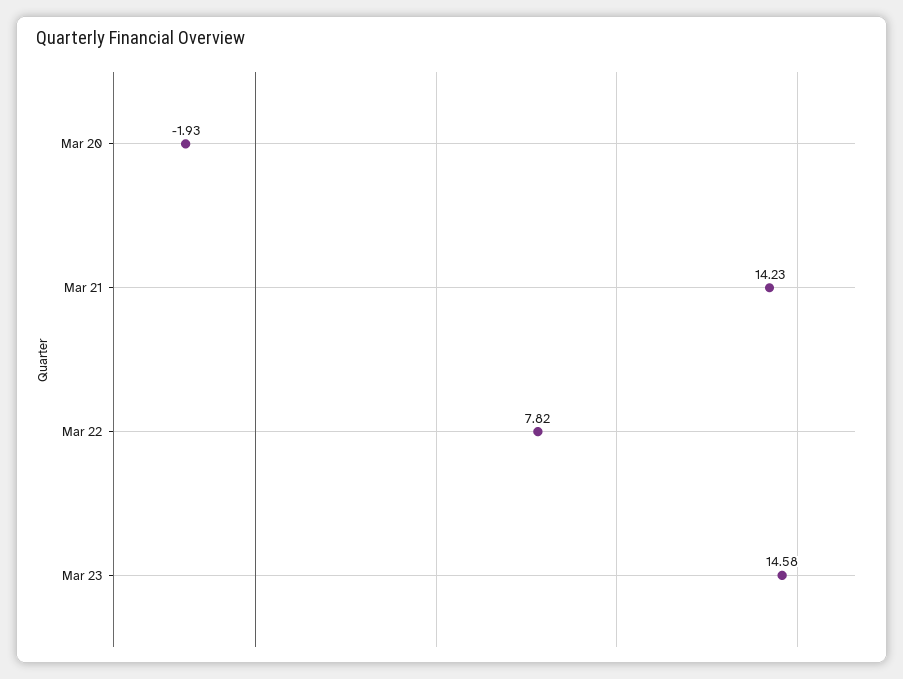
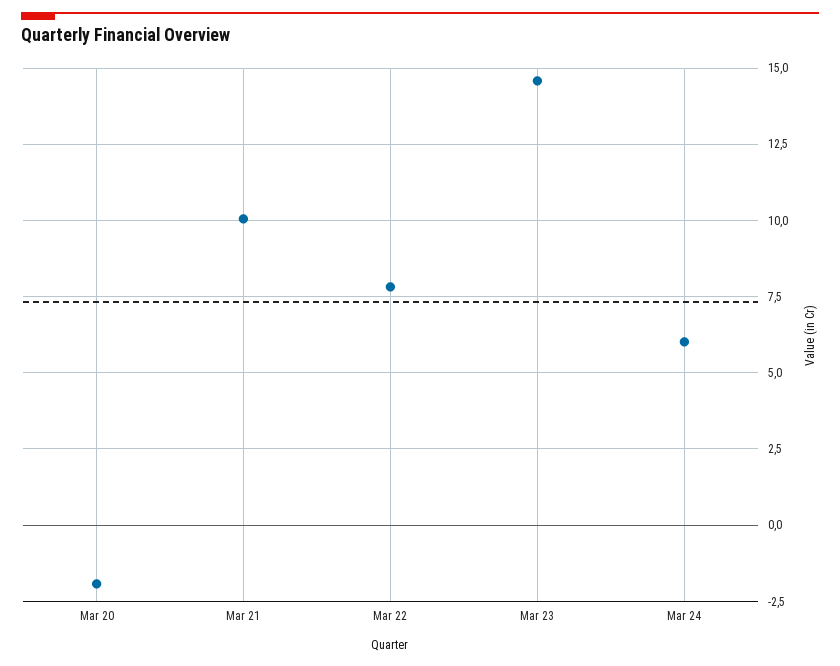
Mar 21: 14.23 -> 10
Mar 24: none -> 6

